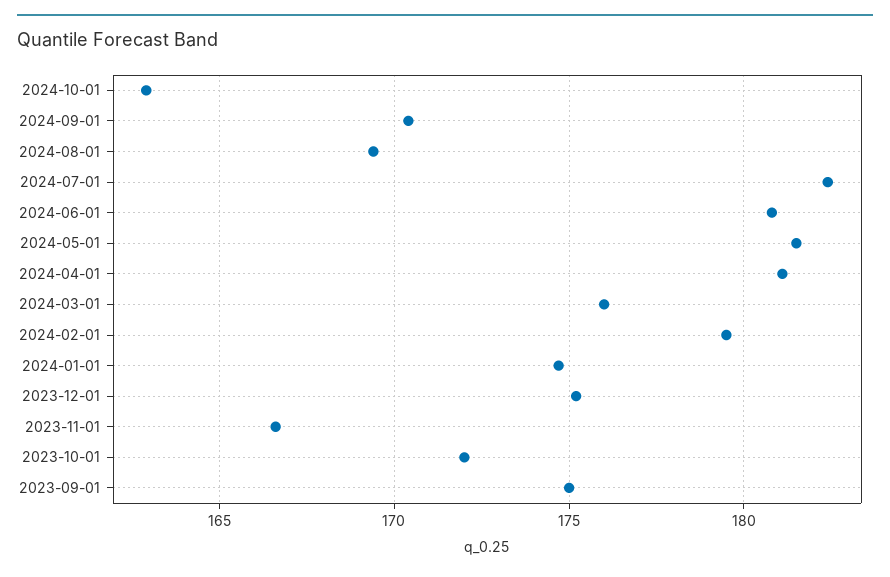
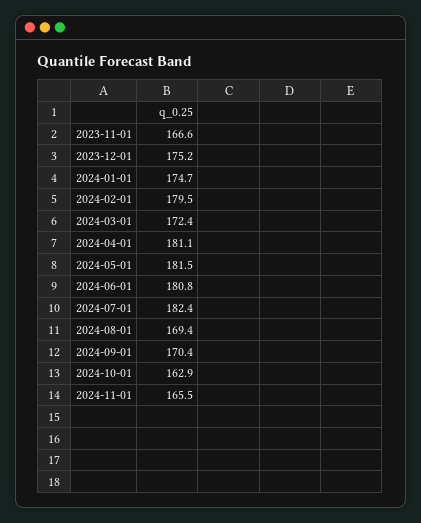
2024-03-01: 176 -> 172.4
2023-10-01: 172 -> none
2023-09-01: 175 -> none
2024-11-01: none -> 165.5

